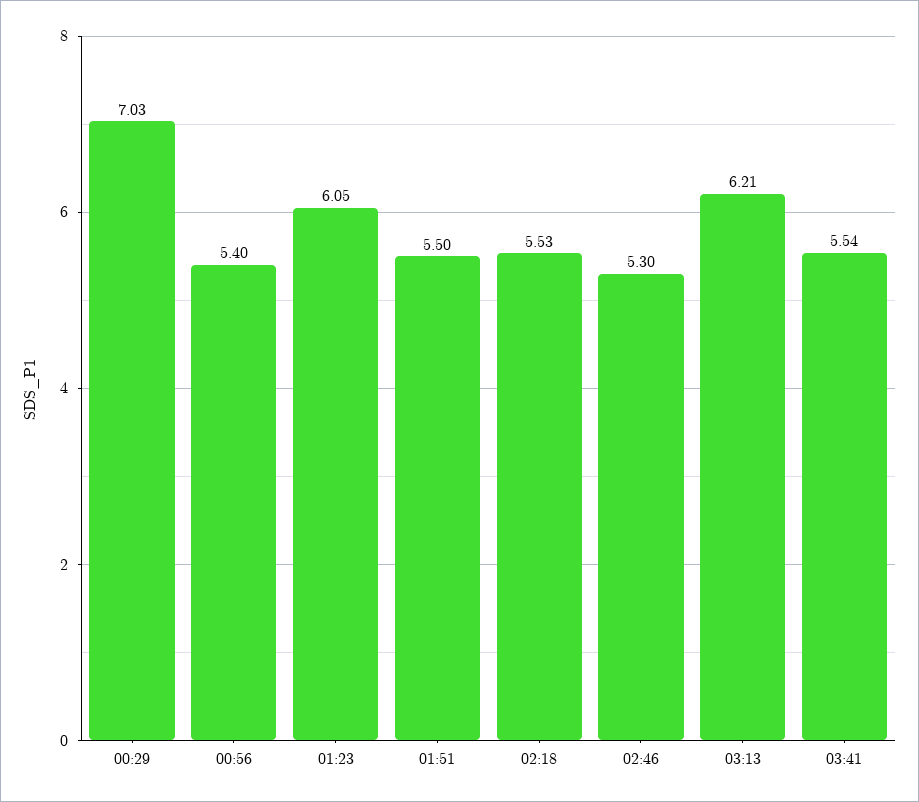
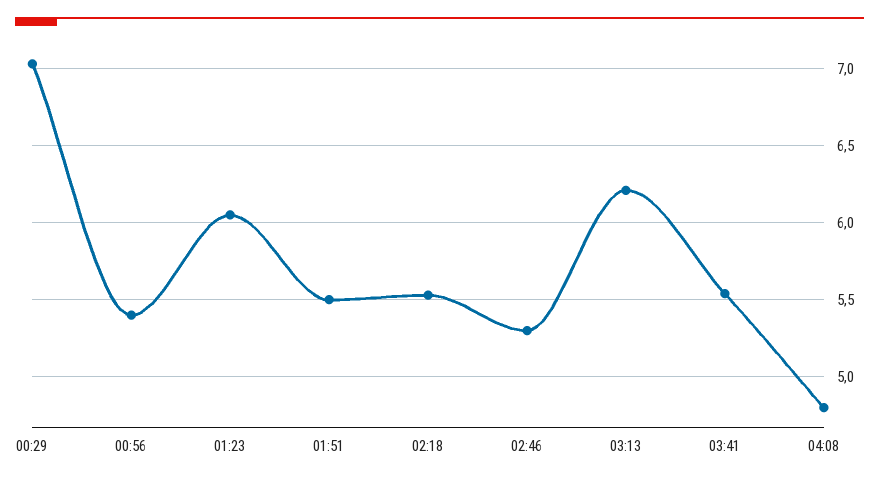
04:08: none -> 4.8

